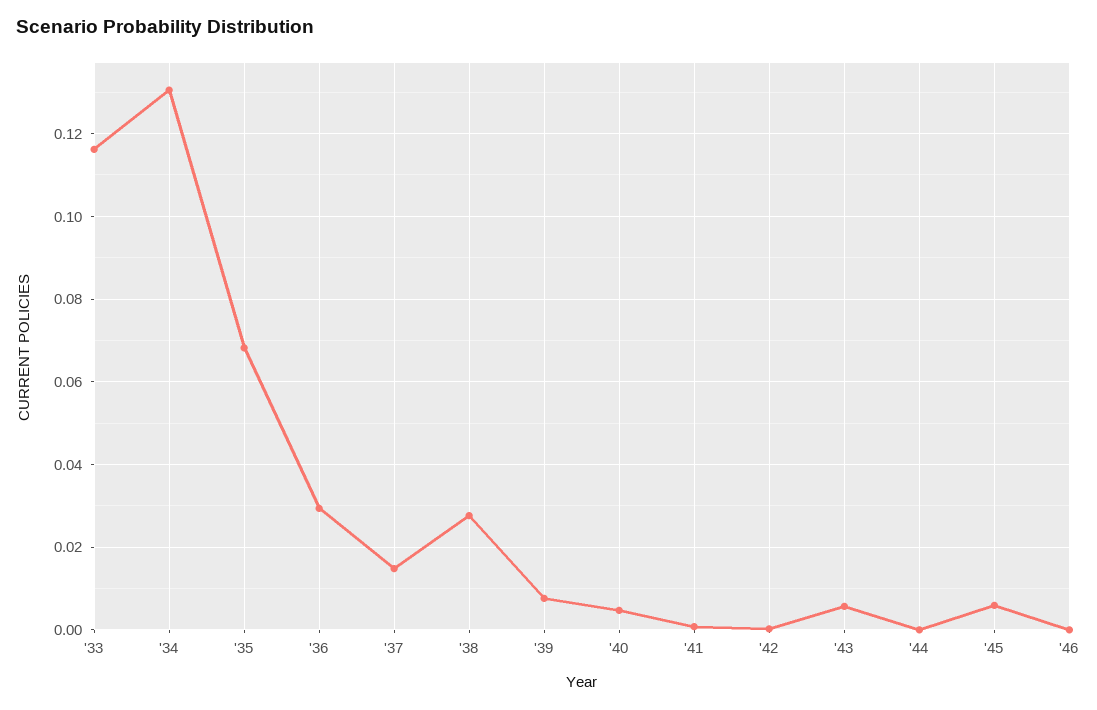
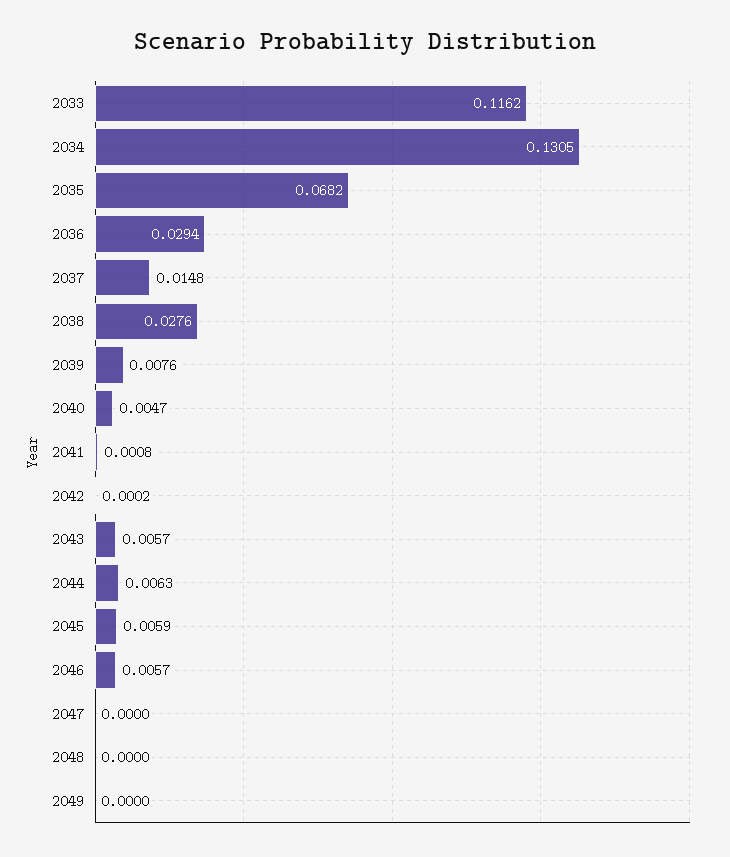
'44: 0 -> 0.0063
'46: 0 -> 0.0057
2047: none -> 0
2048: none -> 0
2049: none -> 0

